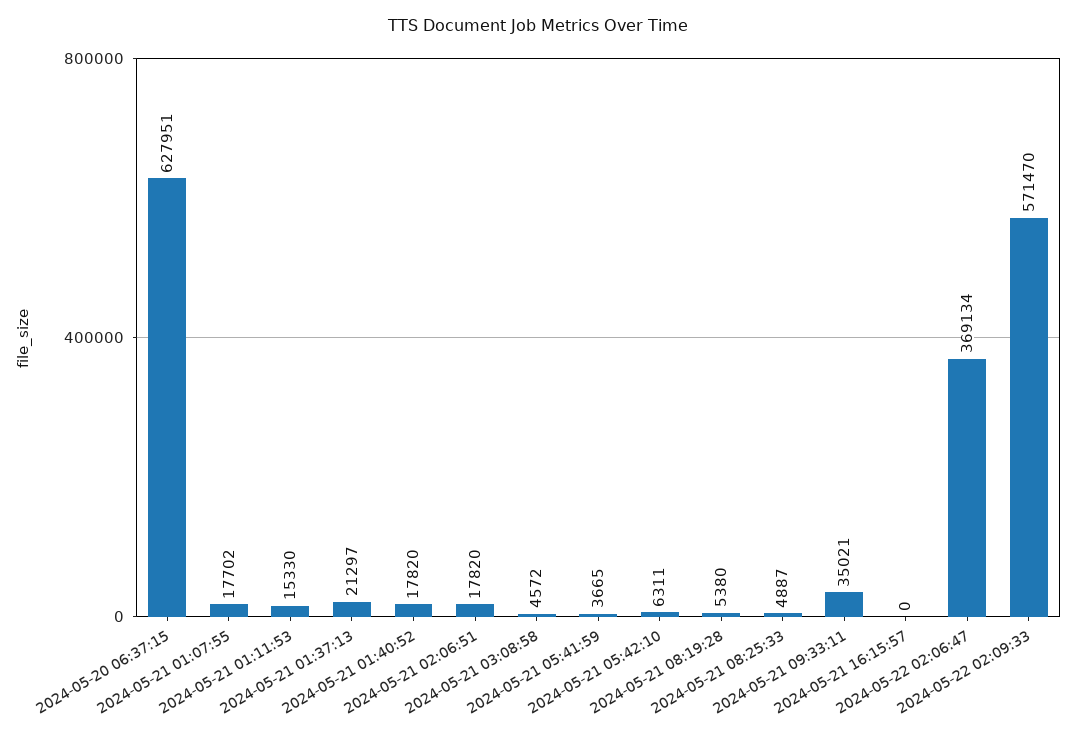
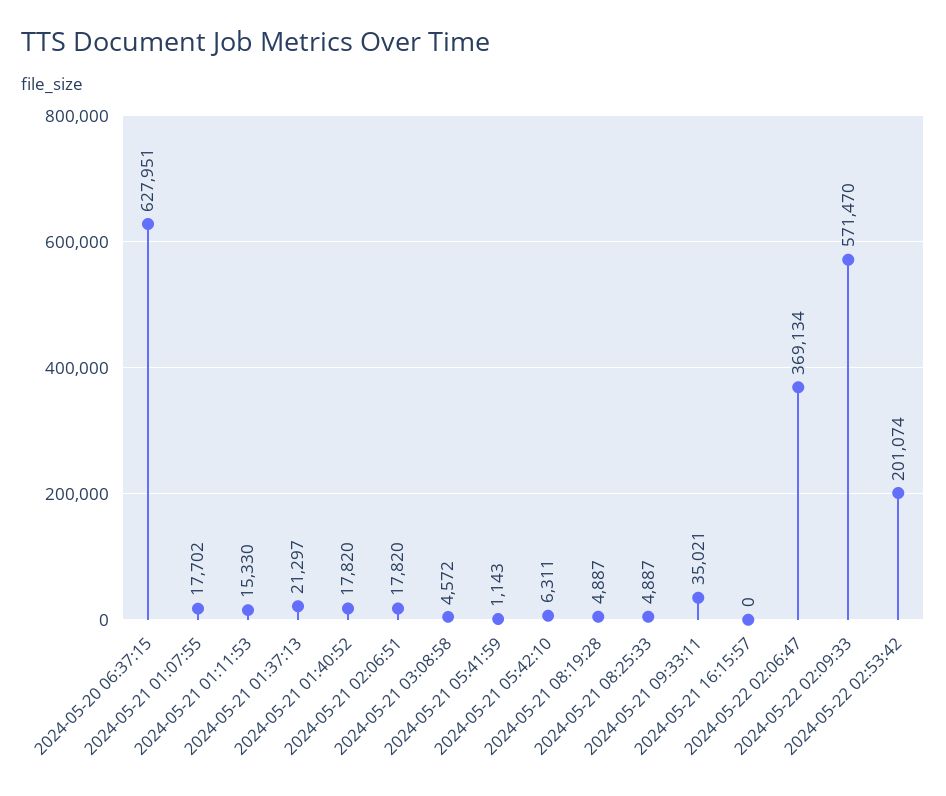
2024-05-21 05:41:59: 3665 -> 1143
2024-05-21 08:19:28: 5380 -> 4887
2024-05-22 02:53:42: none -> 201074

